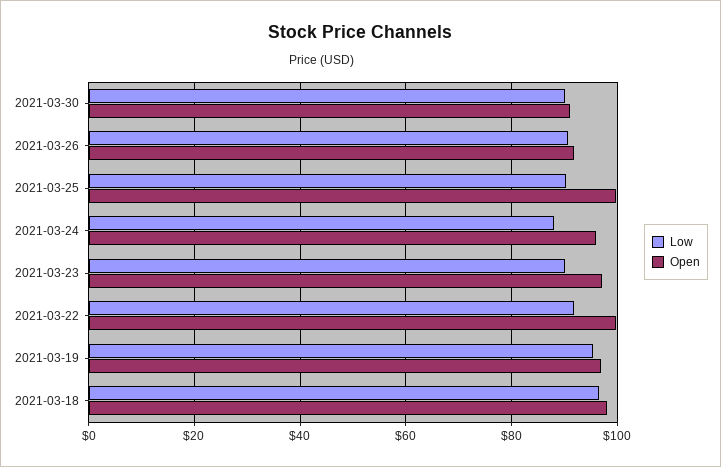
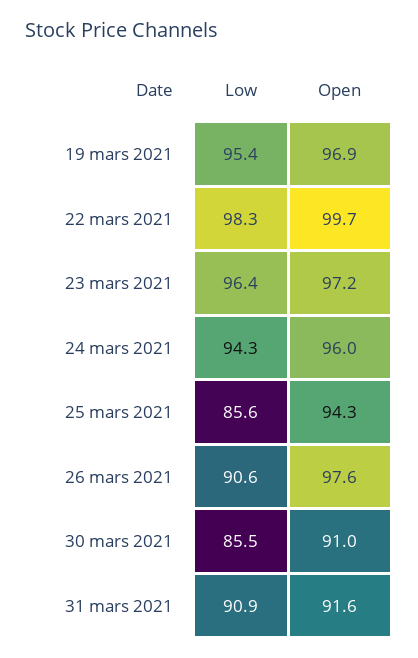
Low, 2021-03-30: 90 -> 85.5
Open, 2021-03-26: 92 -> 97.6
Low, 2021-03-25: 90 -> 85.6
Open, 2021-03-25: 100 -> 94.3
Low, 2021-03-24: 88 -> 94.3
Low, 2021-03-23: 90 -> 96.4
Low, 2021-03-22: 92 -> 98.3
Low, 2021-03-18: 96 -> none
Open, 2021-03-18: 98 -> none
Low, 31 mars 2021: none -> 90.9
Open, 31 mars 2021: none -> 91.6

